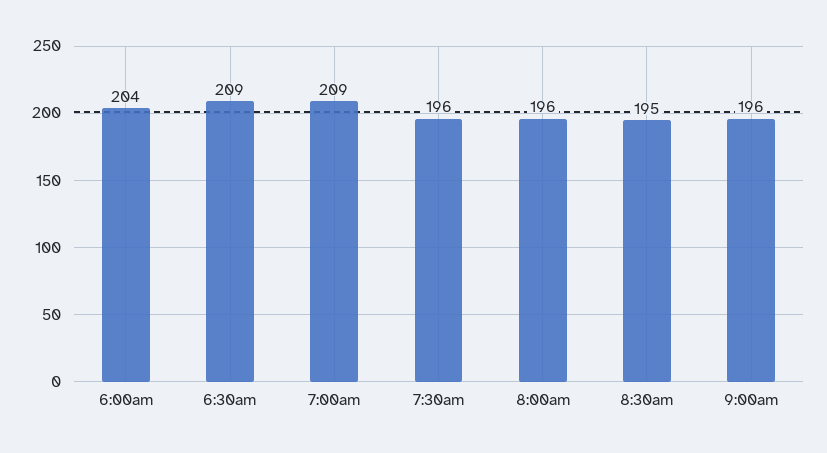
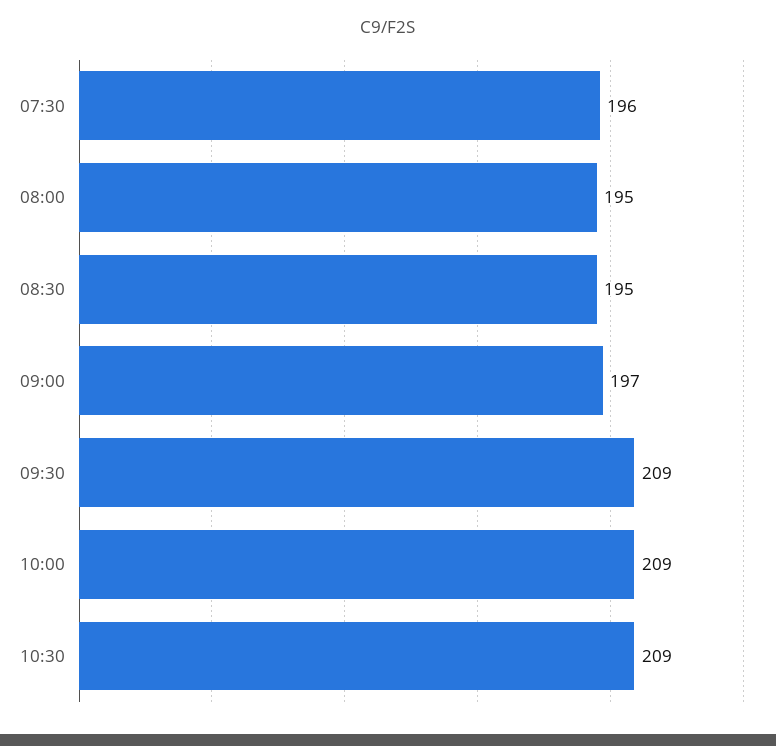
6:00am: 204 -> none
6:30am: 209 -> none
7:00am: 209 -> none
8:00am: 196 -> 195
9:00am: 196 -> 197
09:30: none -> 209
10:00: none -> 209
10:30: none -> 209

